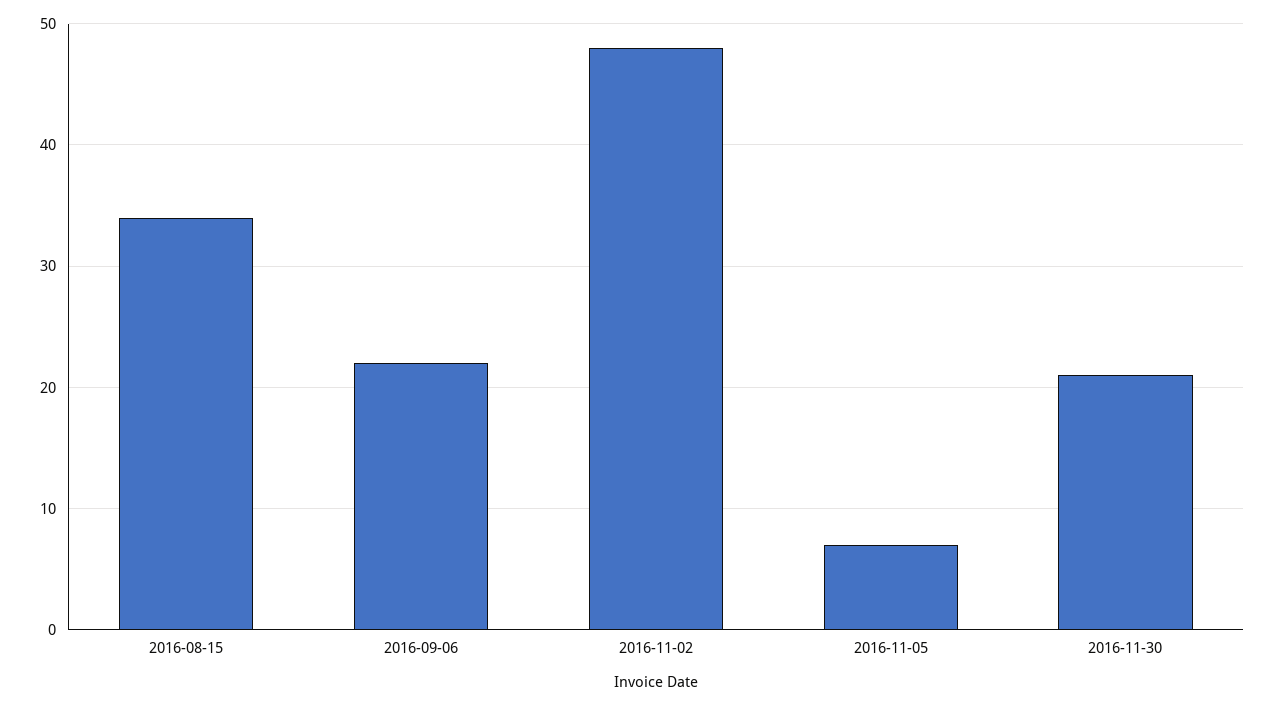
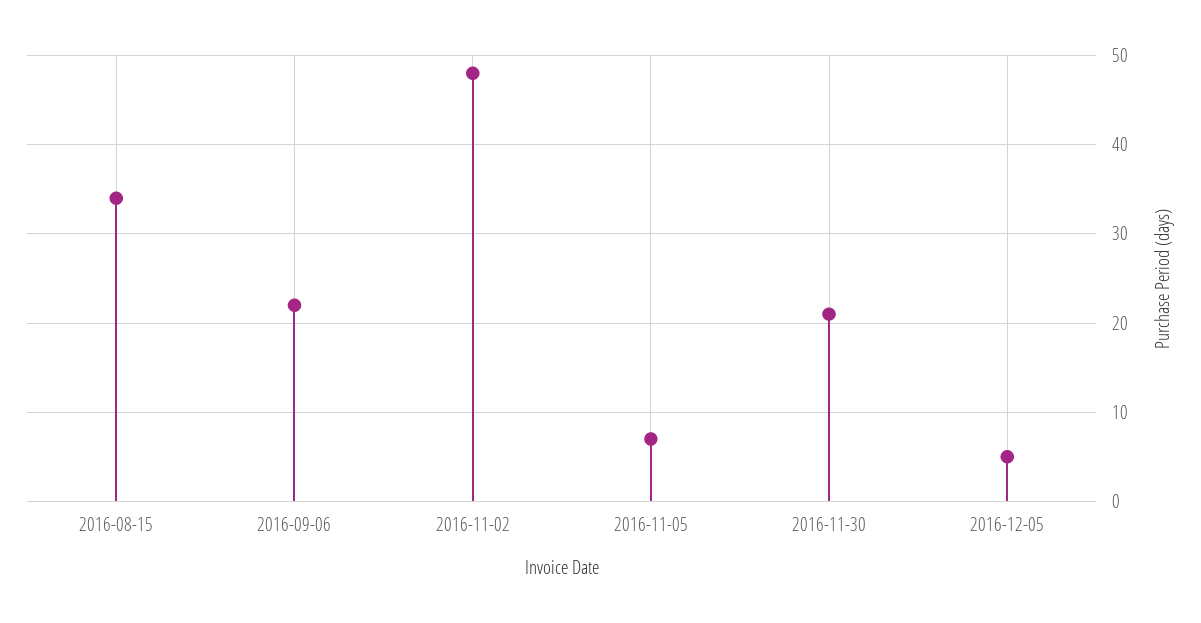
2016-12-05: none -> 5

